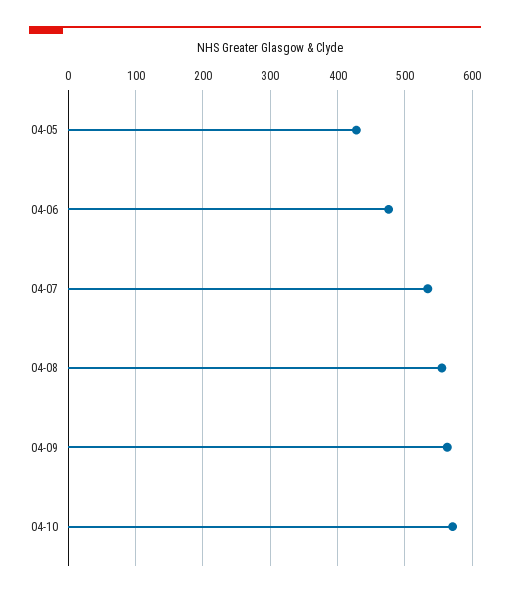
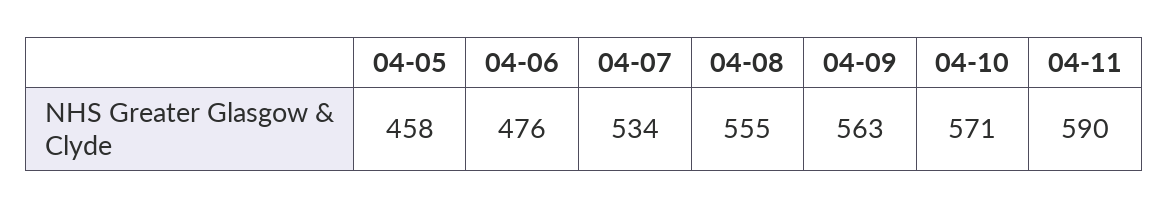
04-05: 430 -> 458
04-11: none -> 590

